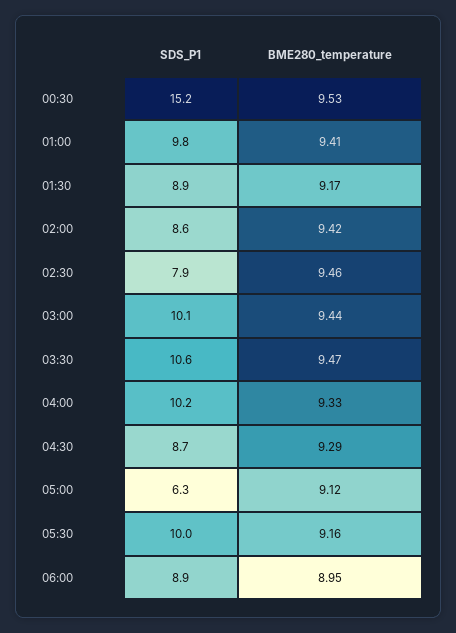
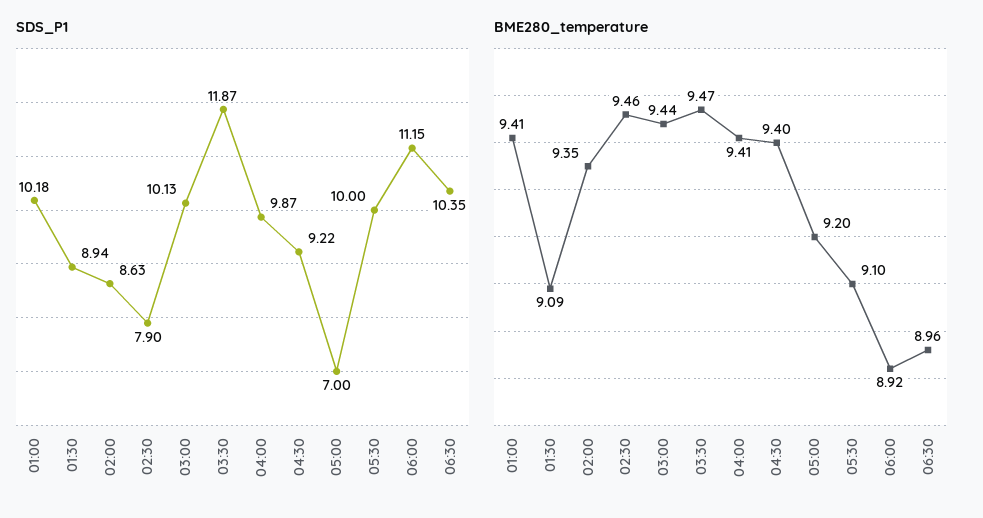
SDS_P1, 00:30: 15.2 -> none
BME280_temperature, 00:30: 9.53 -> none
SDS_P1, 01:00: 9.8 -> 10.18
BME280_temperature, 01:30: 9.17 -> 9.09
BME280_temperature, 02:00: 9.42 -> 9.35
SDS_P1, 03:30: 10.6 -> 11.87
SDS_P1, 04:00: 10.2 -> 9.87
BME280_temperature, 04:00: 9.33 -> 9.41
SDS_P1, 04:30: 8.7 -> 9.22
BME280_temperature, 04:30: 9.29 -> 9.4
SDS_P1, 05:00: 6.3 -> 7
BME280_temperature, 05:00: 9.12 -> 9.2
BME280_temperature, 05:30: 9.16 -> 9.1
SDS_P1, 06:00: 8.9 -> 11.15
BME280_temperature, 06:00: 8.95 -> 8.92
SDS_P1, 06:30: none -> 10.35
BME280_temperature, 06:30: none -> 8.96

